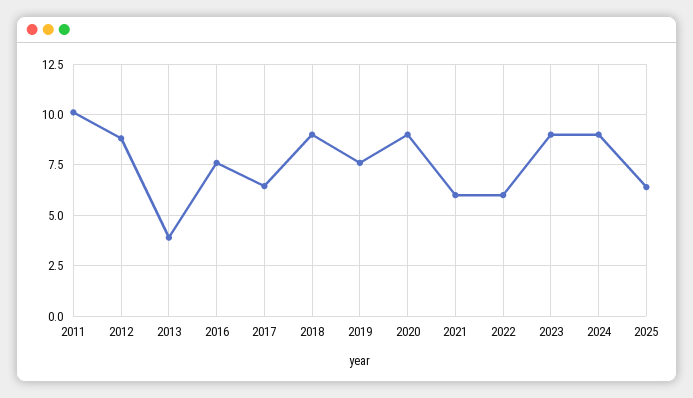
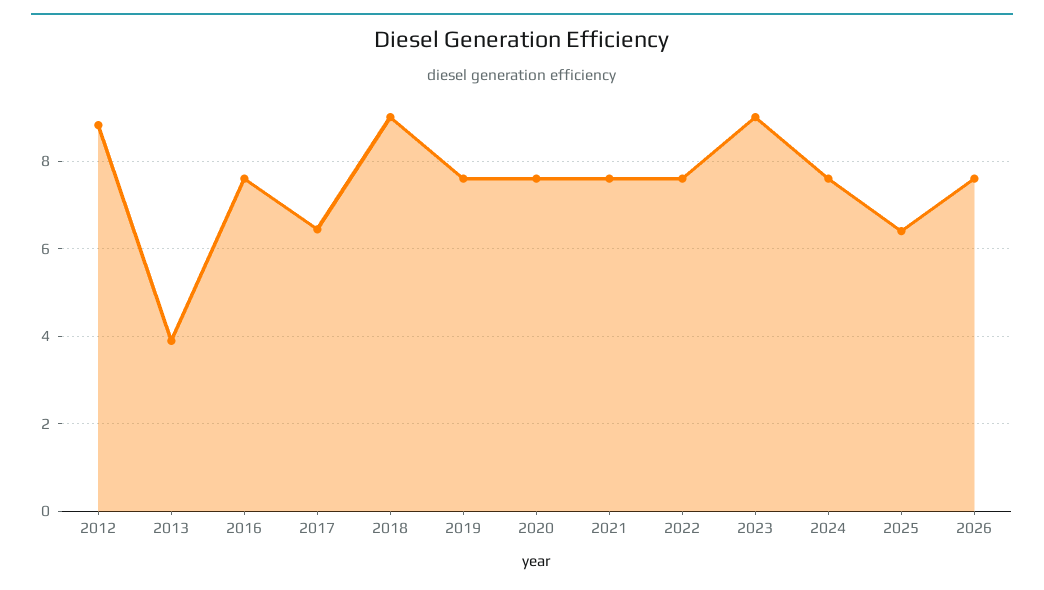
2011: 10 -> none
2020: 9 -> 7.6
2021: 6 -> 7.6
2022: 6 -> 7.6
2024: 9 -> 7.6
2026: none -> 7.6

